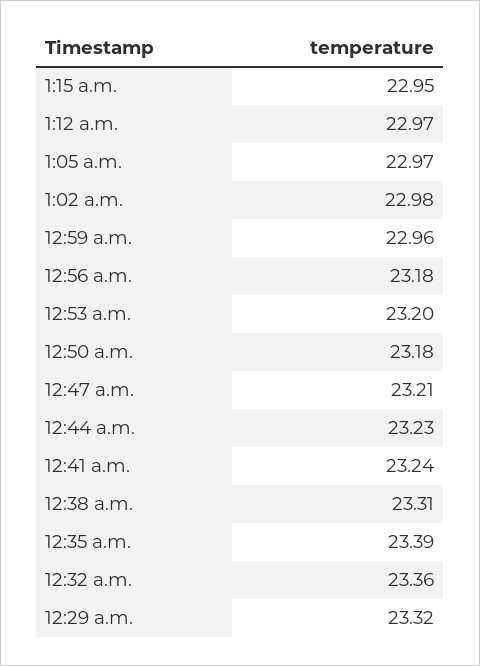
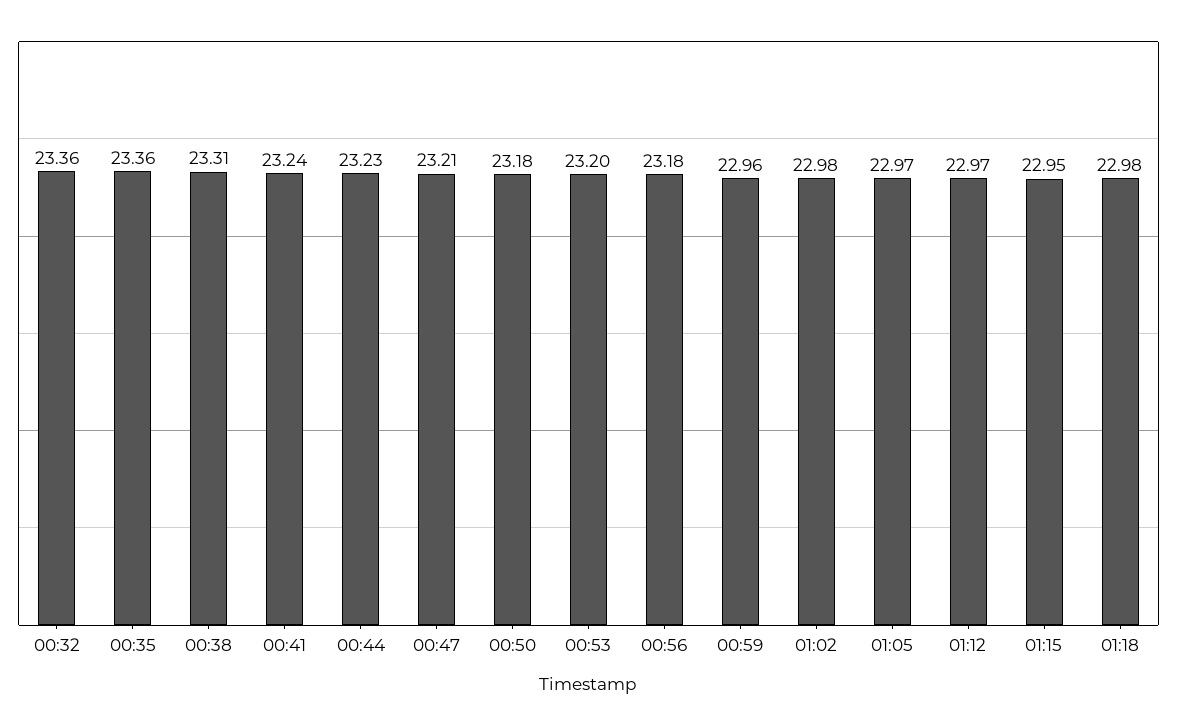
12:35 a.m.: 23.39 -> 23.36
12:29 a.m.: 23.32 -> none
01:18: none -> 22.98

